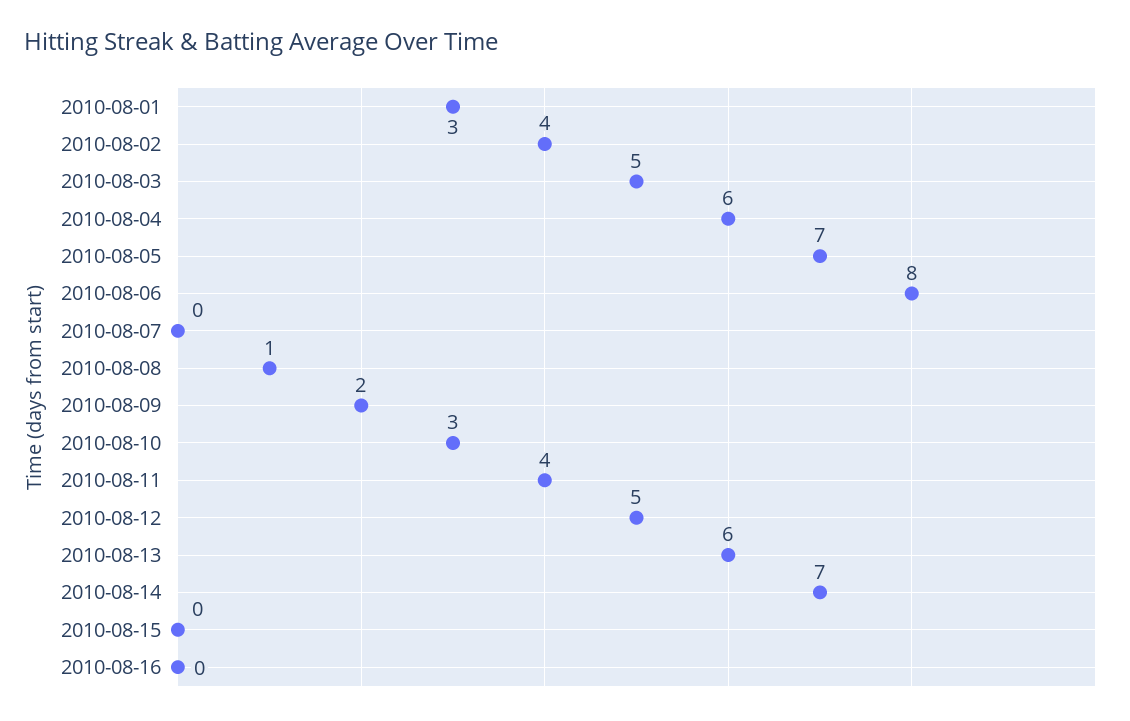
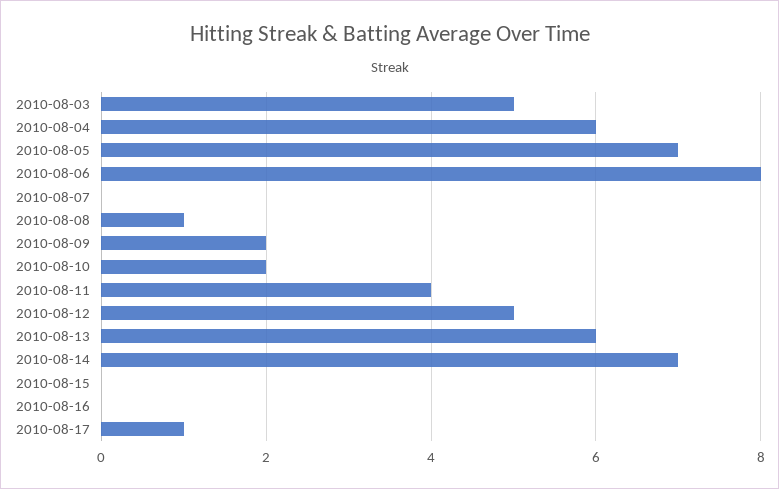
2010-08-01: 3 -> none
2010-08-02: 4 -> none
2010-08-10: 3 -> 2
2010-08-17: none -> 1

